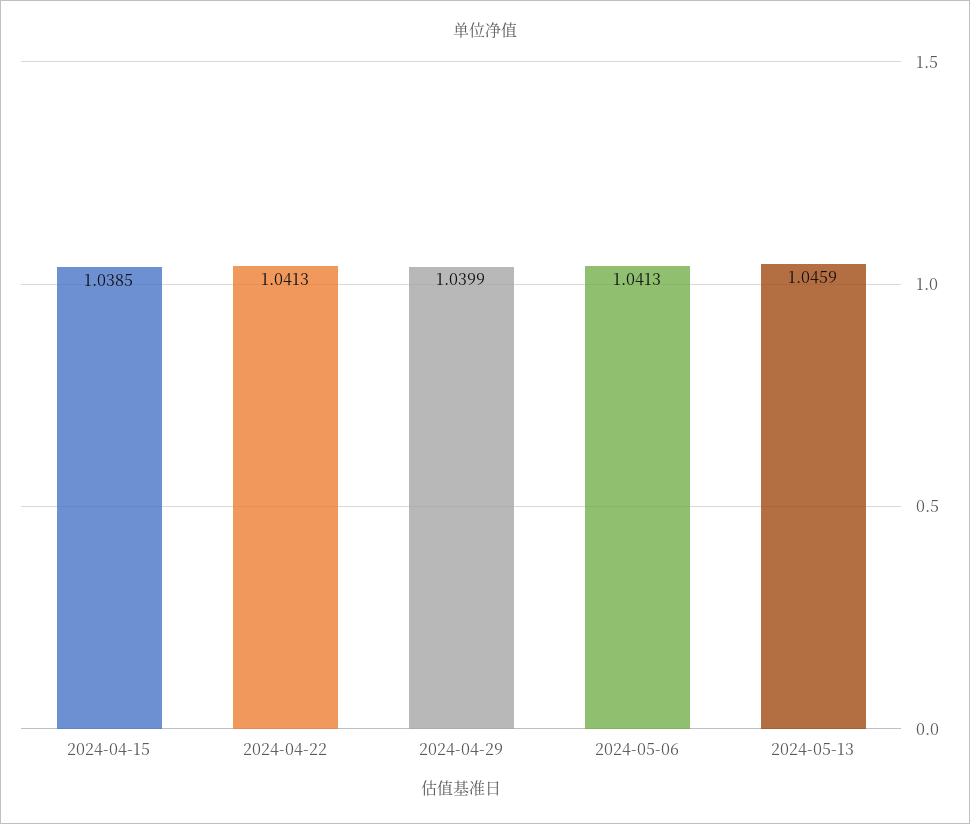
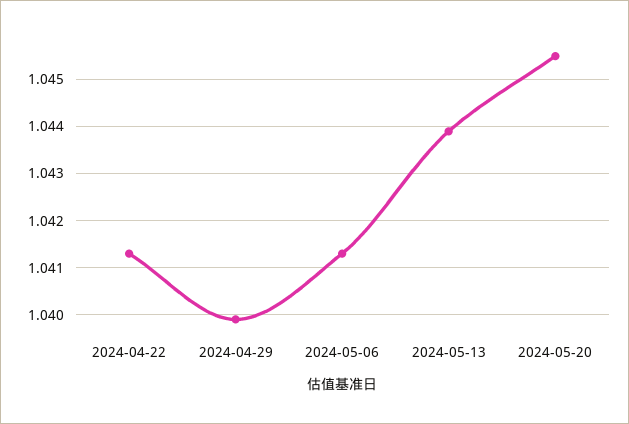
2024-04-15: 1.0385 -> none
2024-05-13: 1.0459 -> 1.044
2024-05-20: none -> 1.0455

